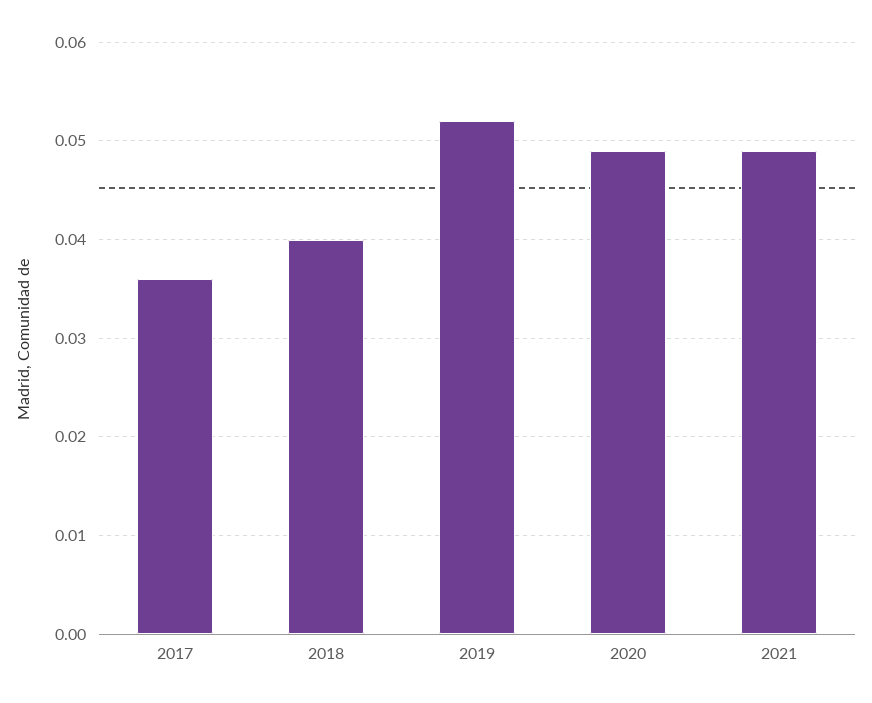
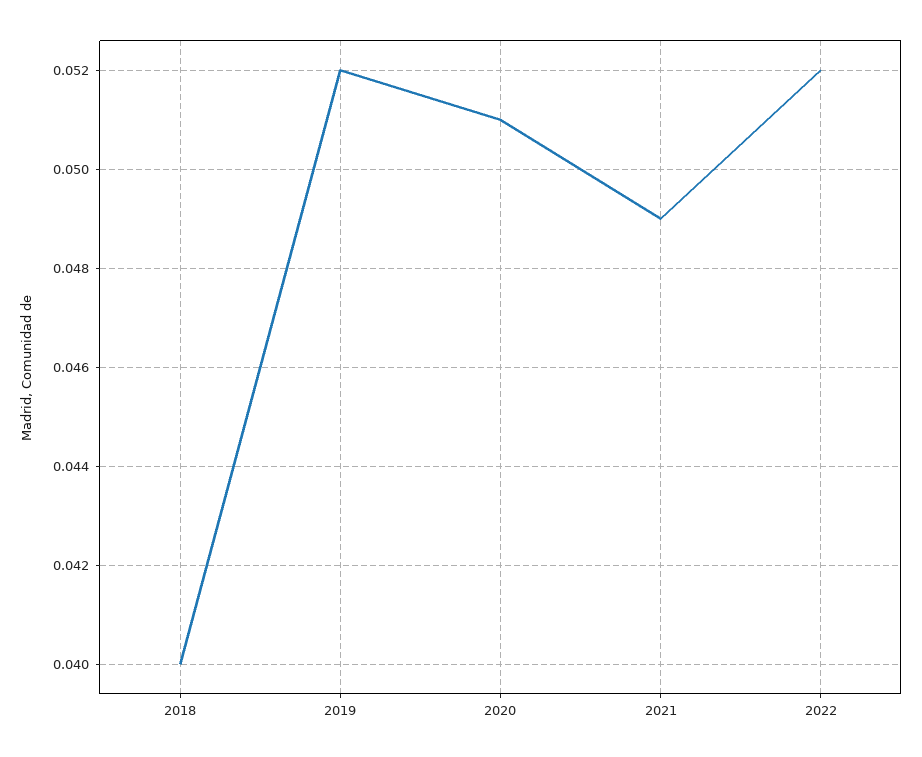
2017: 0.036 -> none
2020: 0.049 -> 0.051
2022: none -> 0.052

